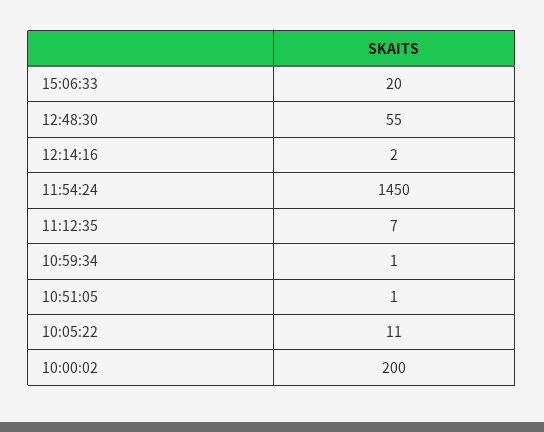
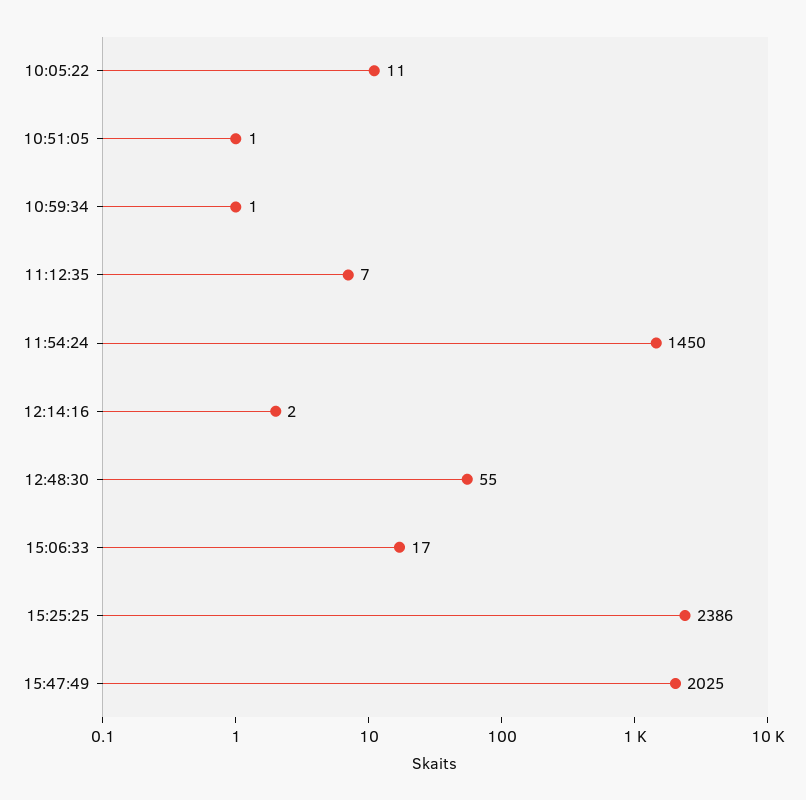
15:06:33: 20 -> 17
10:00:02: 200 -> none
15:25:25: none -> 2386
15:47:49: none -> 2025

